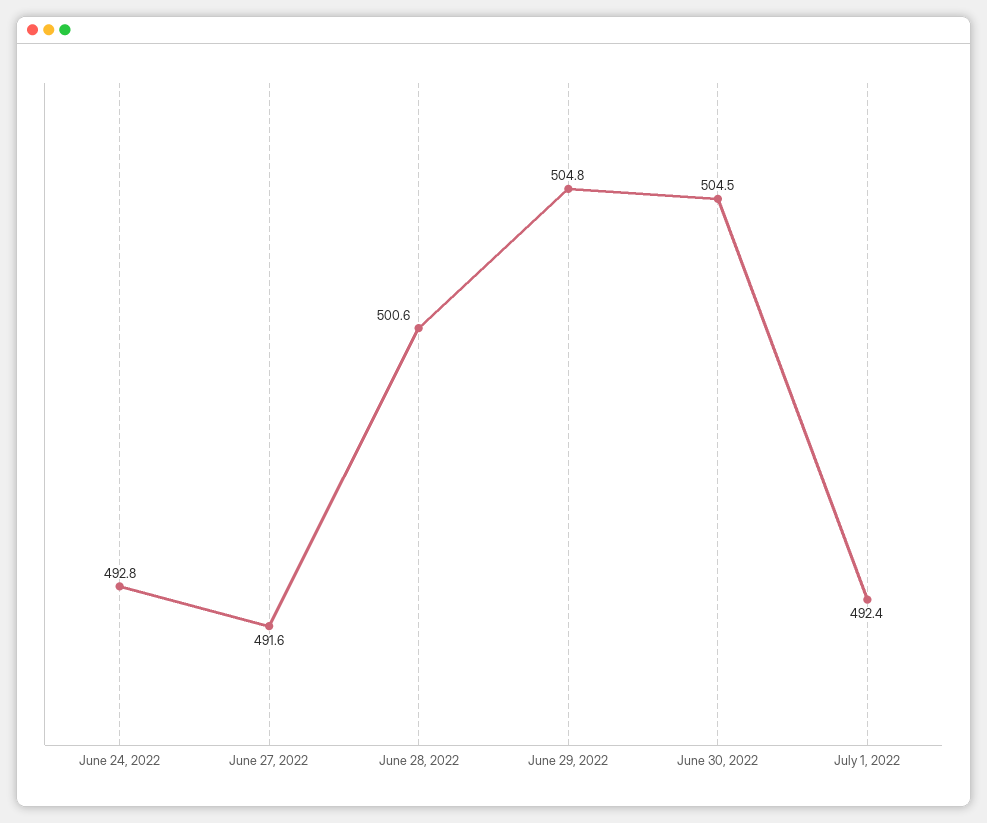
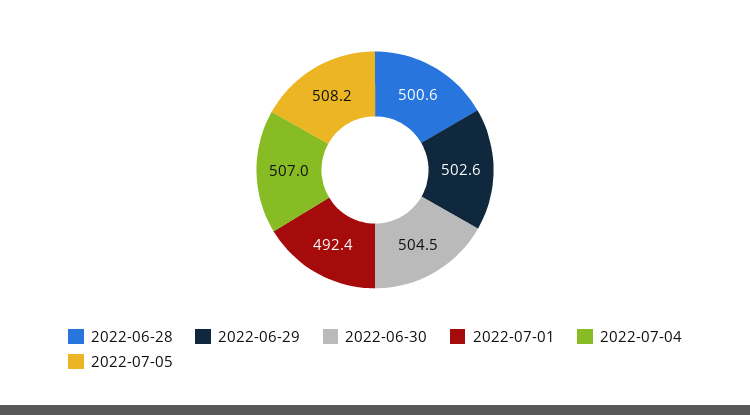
June 24, 2022: 492.8 -> none
June 27, 2022: 491.6 -> none
June 29, 2022: 504.8 -> 502.6
2022-07-04: none -> 507
2022-07-05: none -> 508.2

